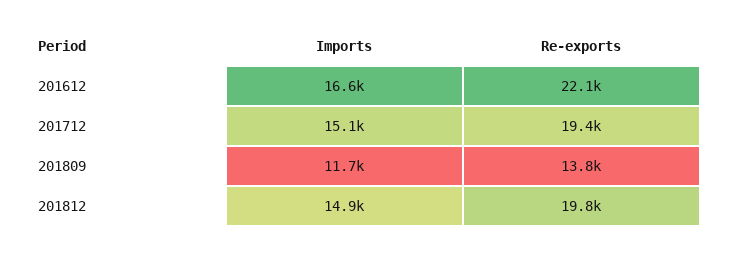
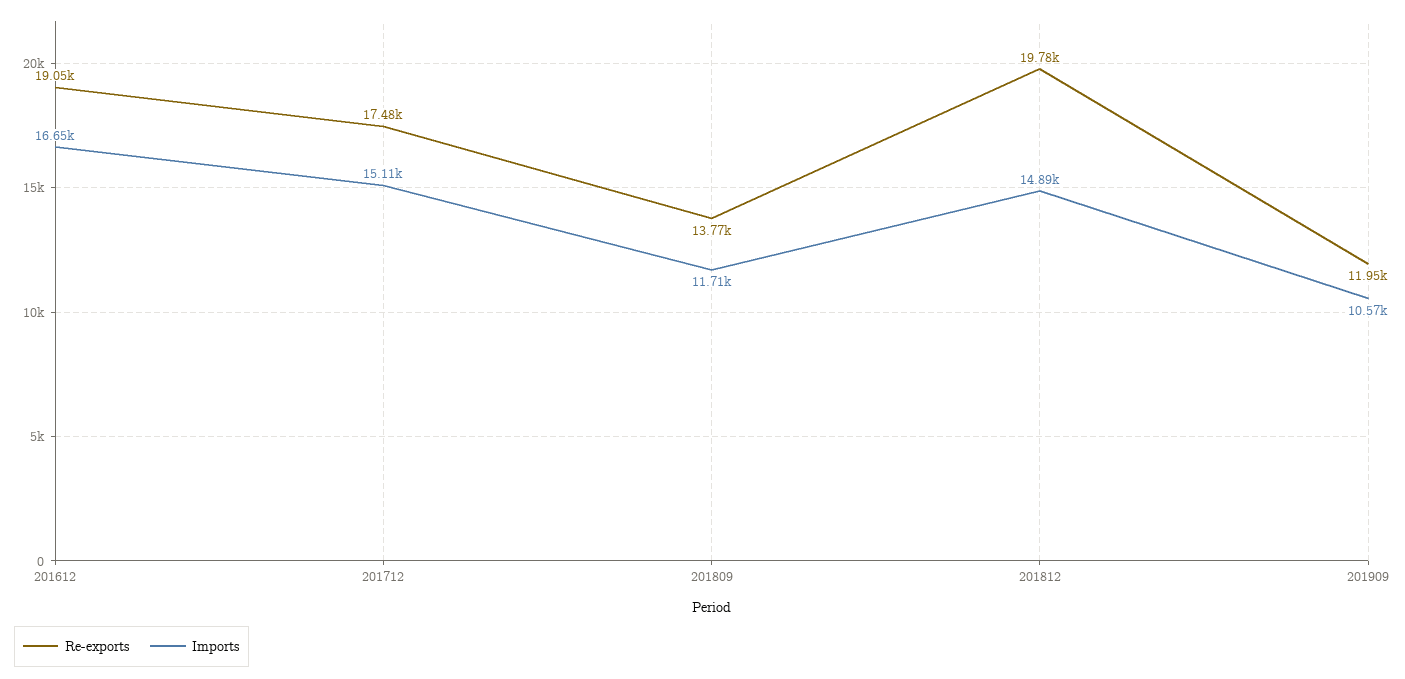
Re-exports, 201612: 22100 -> 19050
Re-exports, 201712: 19400 -> 17480
Re-exports, 201909: none -> 11950
Imports, 201909: none -> 10570

